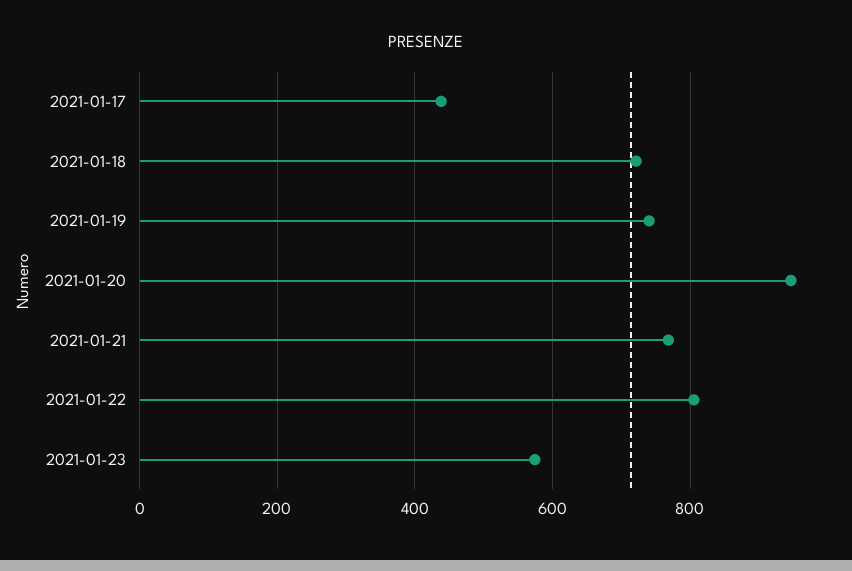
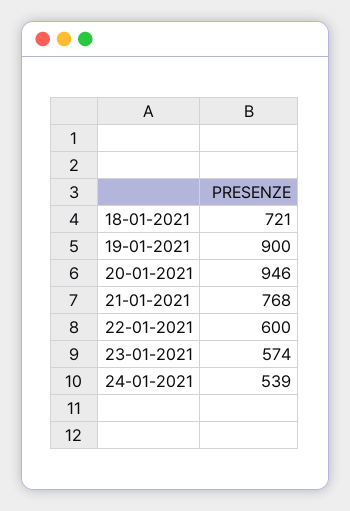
2021-01-17: 440 -> none
2021-01-19: 740 -> 900
2021-01-22: 800 -> 600
24-01-2021: none -> 539

